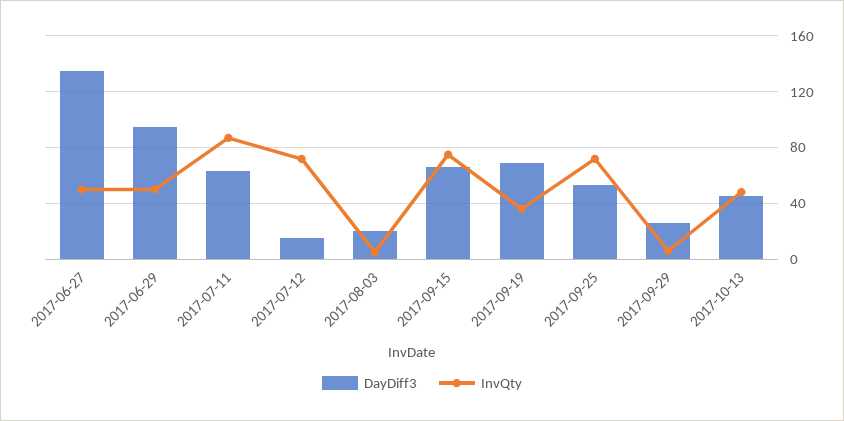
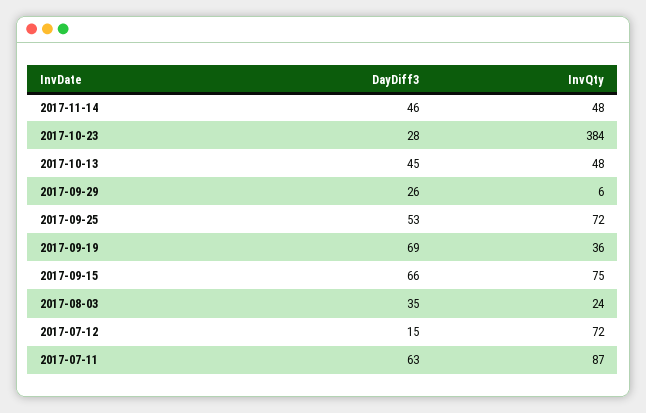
DayDiff3, 2017-06-27: 135 -> none
InvQty, 2017-06-27: 50 -> none
DayDiff3, 2017-06-29: 95 -> none
InvQty, 2017-06-29: 50 -> none
DayDiff3, 2017-08-03: 20 -> 35
InvQty, 2017-08-03: 5 -> 24
DayDiff3, 2017-11-14: none -> 46
InvQty, 2017-11-14: none -> 48
DayDiff3, 2017-10-23: none -> 28
InvQty, 2017-10-23: none -> 384

